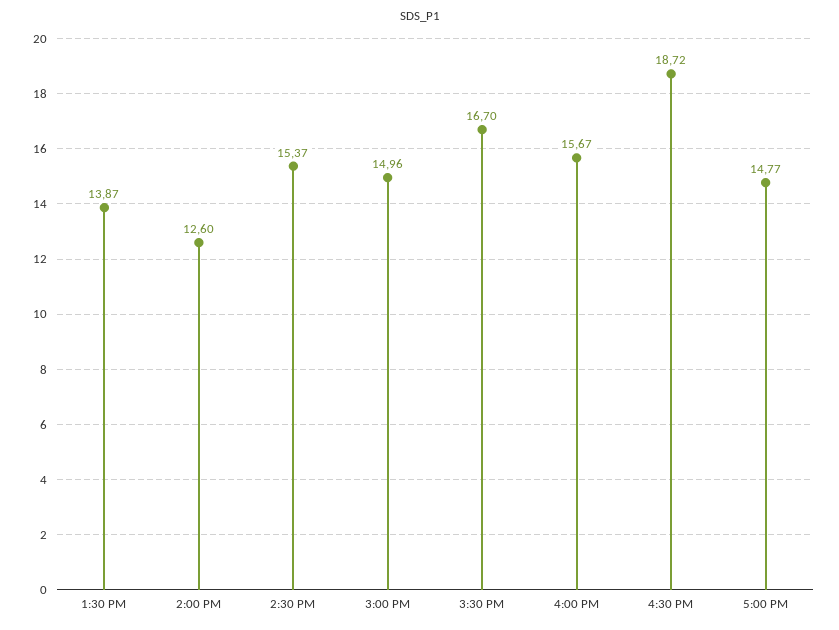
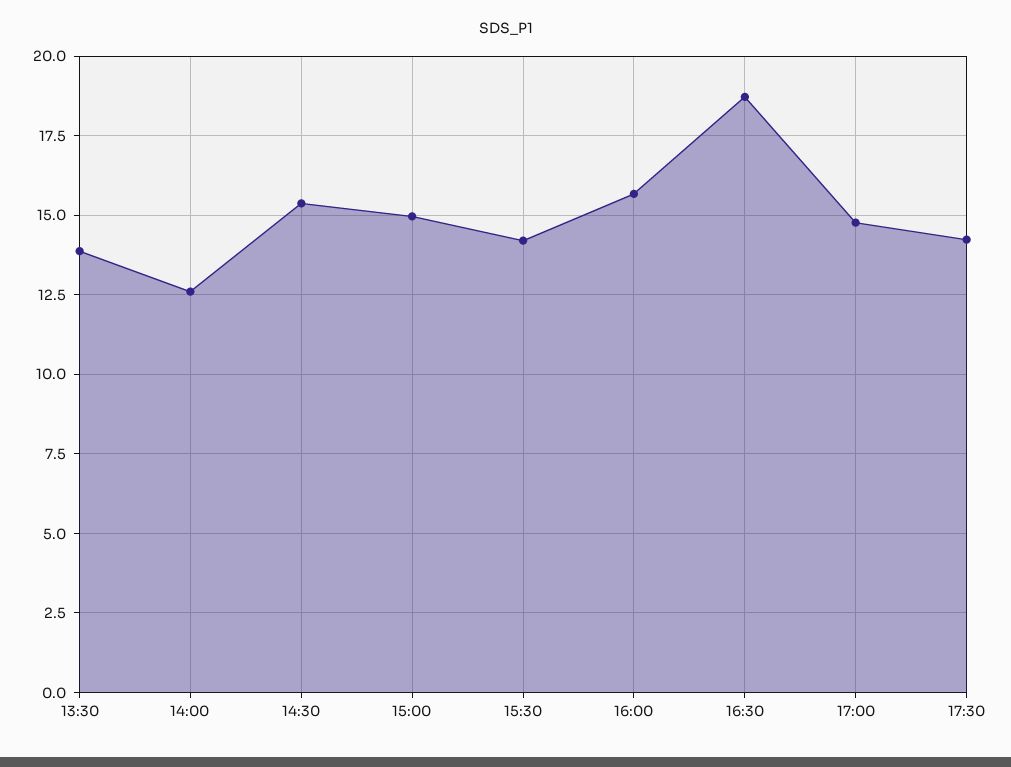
3:30 PM: 16.7 -> 14.25
17:30: none -> 14.25

